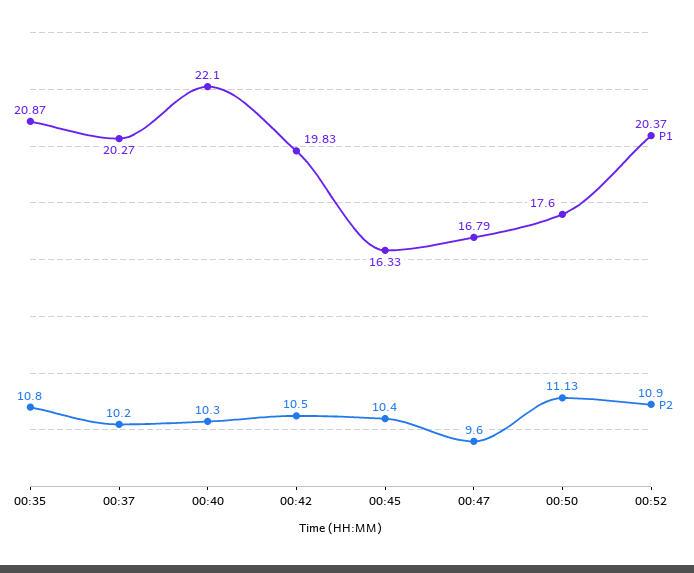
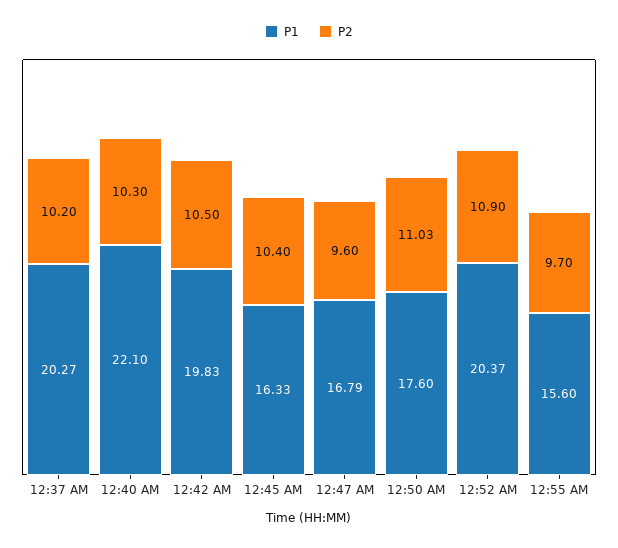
P1, 00:35: 20.87 -> none
P2, 00:35: 10.8 -> none
P2, 00:50: 11.13 -> 11.03
P1, 12:55 AM: none -> 15.6
P2, 12:55 AM: none -> 9.7

